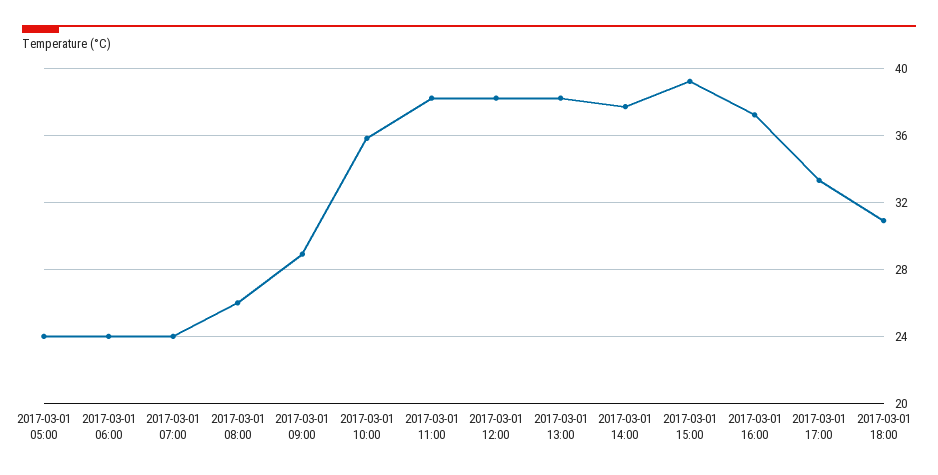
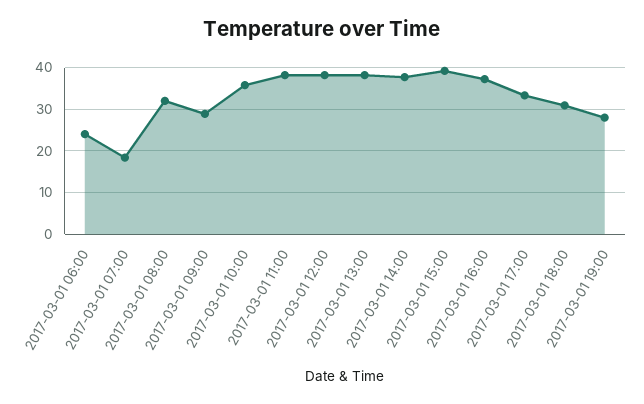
2017-03-01 05:00: 24 -> none
2017-03-01 07:00: 24 -> 18
2017-03-01 08:00: 26 -> 32
2017-03-01 19:00: none -> 28

